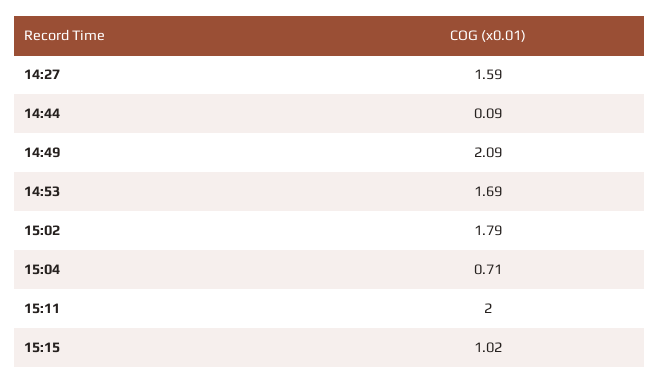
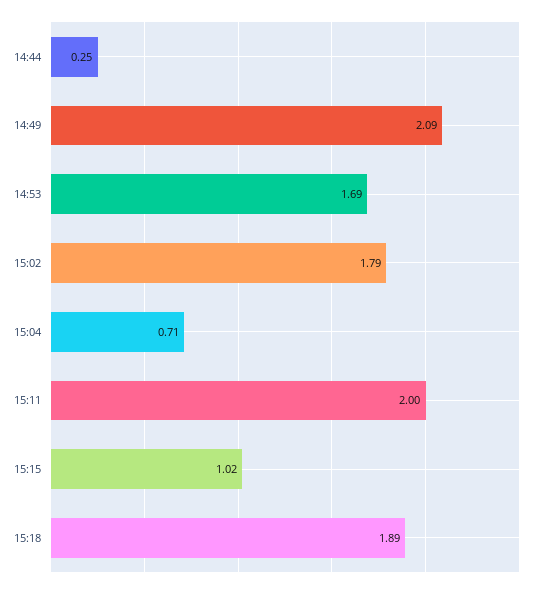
14:27: 1.59 -> none
14:44: 0.09 -> 0.25
15:18: none -> 1.89

